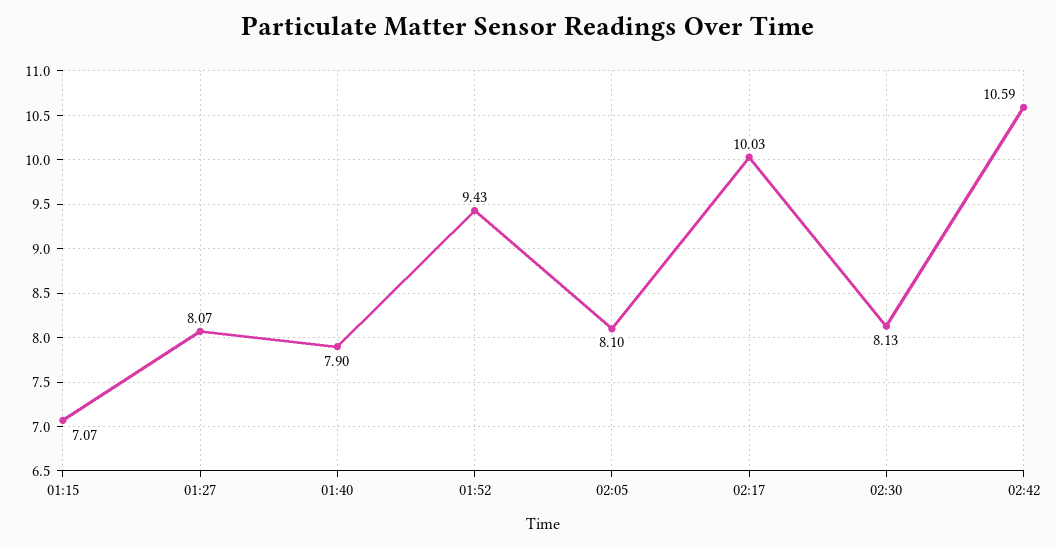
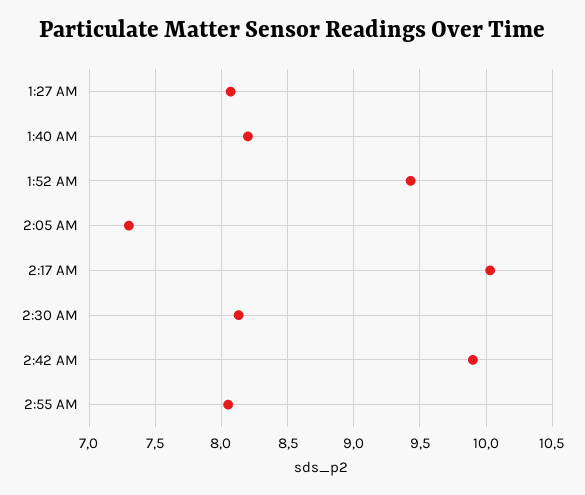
01:15: 7.07 -> none
01:40: 7.9 -> 8.2
02:05: 8.1 -> 7.3
02:42: 10.59 -> 9.9
2:55 AM: none -> 8.05

